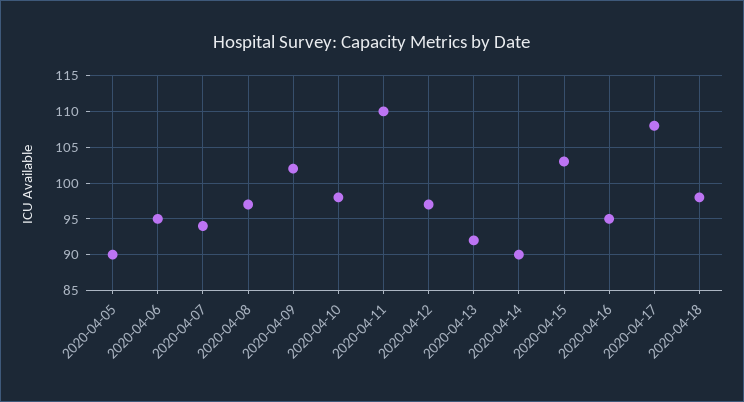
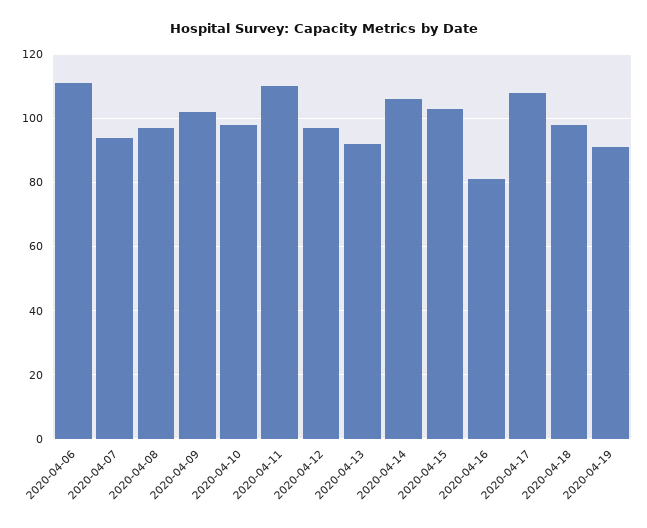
2020-04-05: 90 -> none
2020-04-06: 95 -> 110
2020-04-14: 90 -> 105
2020-04-16: 95 -> 80
2020-04-19: none -> 90

